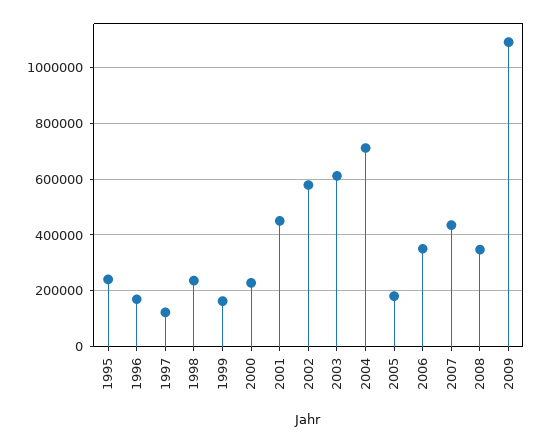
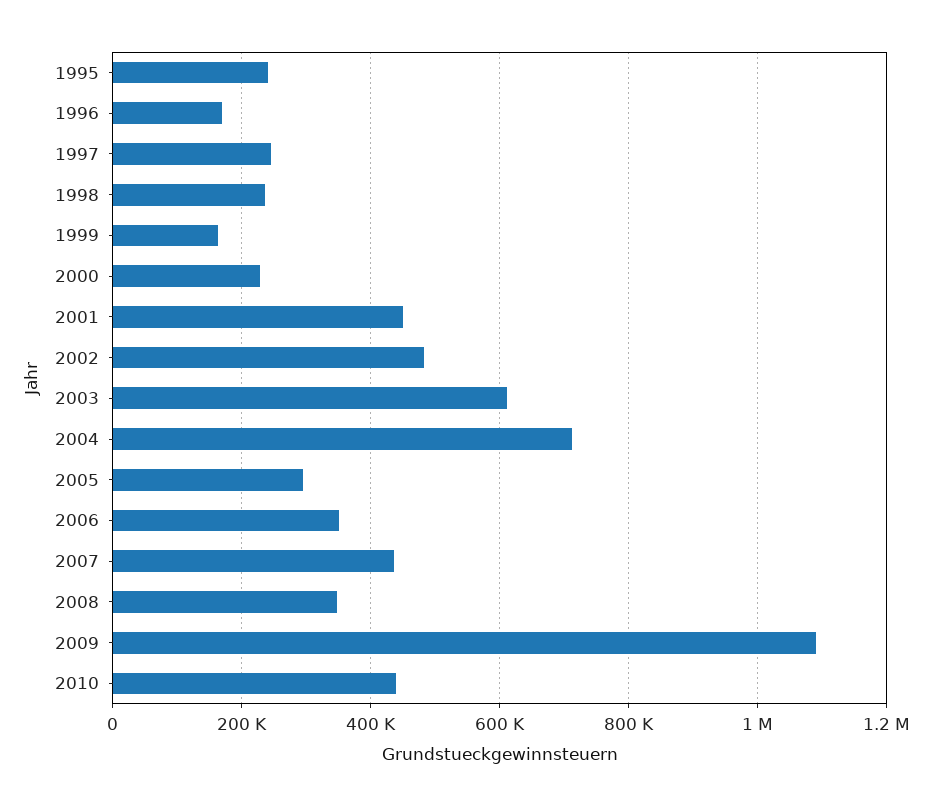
1997: 125000 -> 240000
2002: 575000 -> 480000
2005: 175000 -> 300000
2010: none -> 440000

